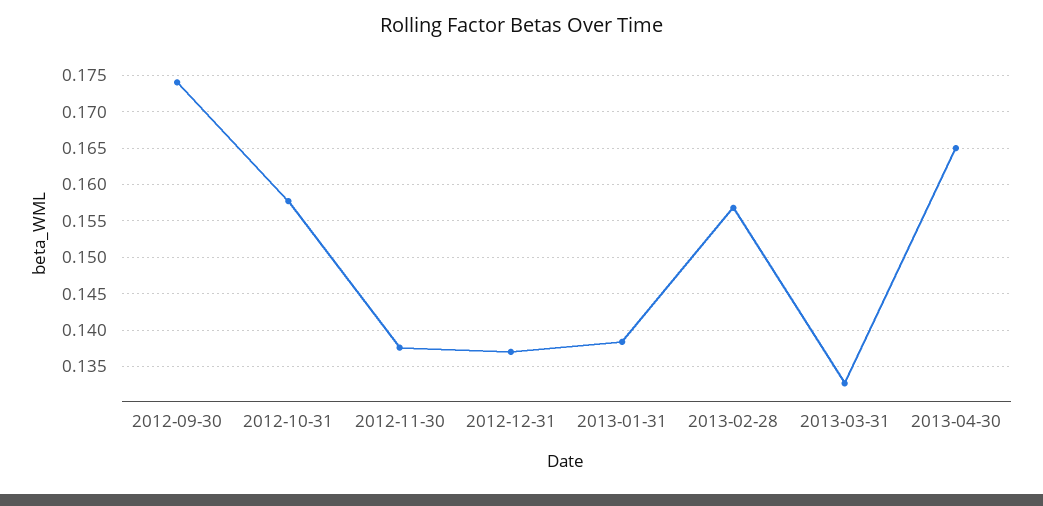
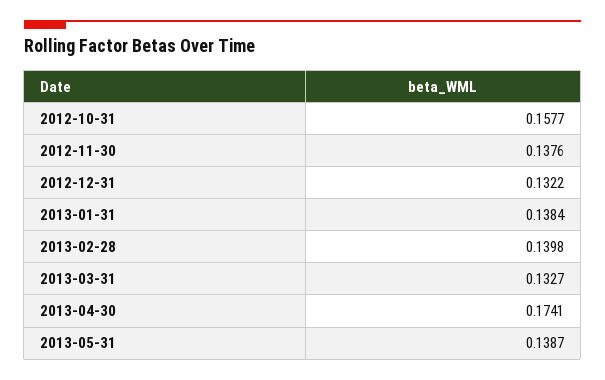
2012-09-30: 0.174 -> none
2012-12-31: 0.137 -> 0.1322
2013-02-28: 0.157 -> 0.1398
2013-04-30: 0.165 -> 0.1741
2013-05-31: none -> 0.1387

